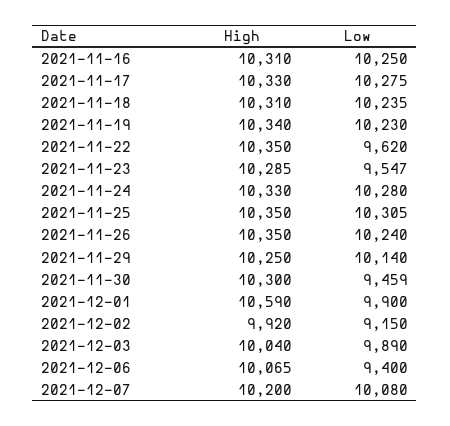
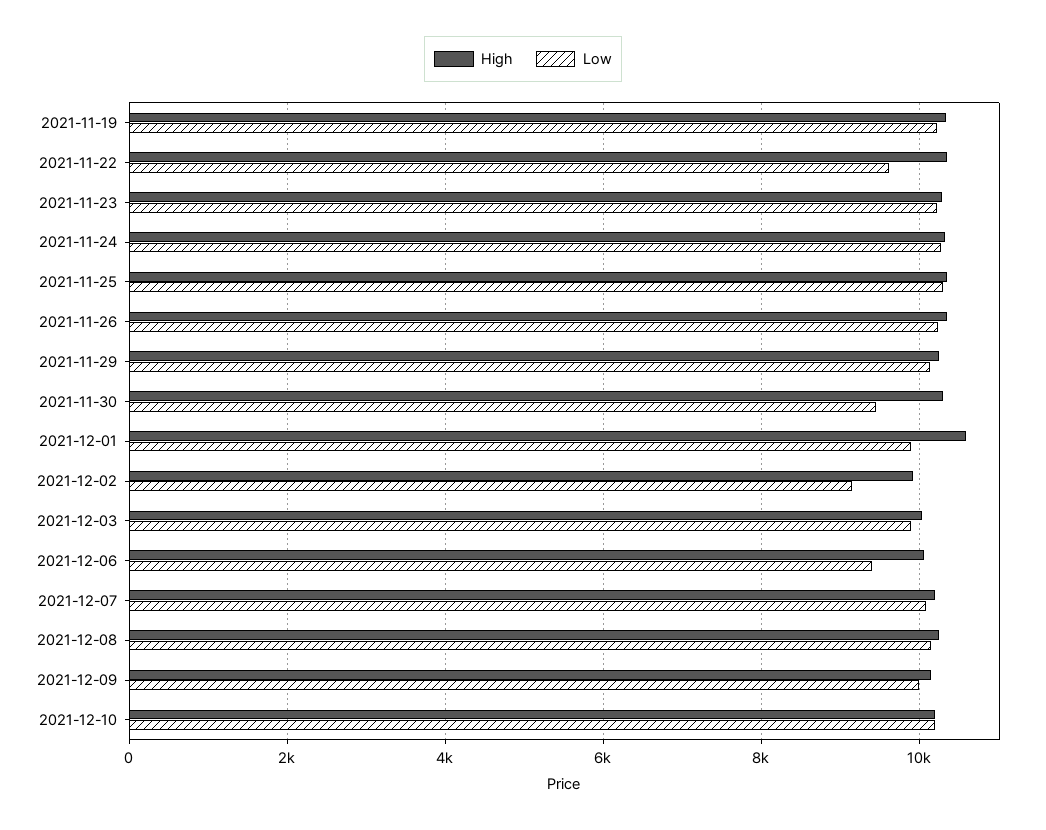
High, 2021-11-16: 10310 -> none
Low, 2021-11-16: 10250 -> none
High, 2021-11-17: 10330 -> none
Low, 2021-11-17: 10275 -> none
High, 2021-11-18: 10310 -> none
Low, 2021-11-18: 10235 -> none
Low, 2021-11-23: 9547 -> 10200
High, 2021-12-08: none -> 10200
Low, 2021-12-08: none -> 10200
High, 2021-12-09: none -> 10200
Low, 2021-12-09: none -> 10000
High, 2021-12-10: none -> 10200
Low, 2021-12-10: none -> 10200

